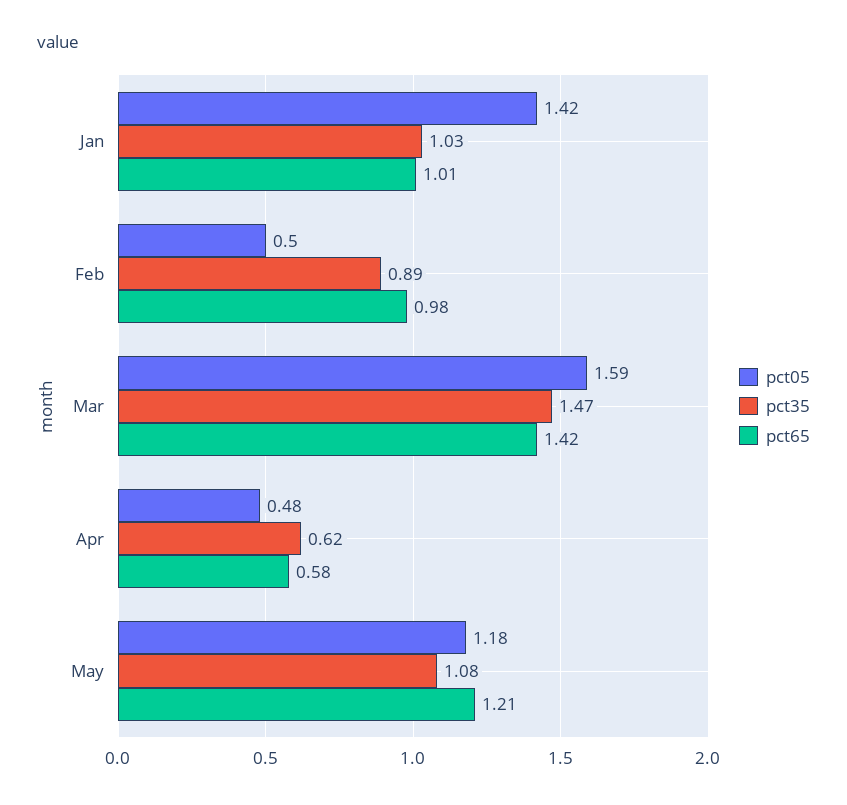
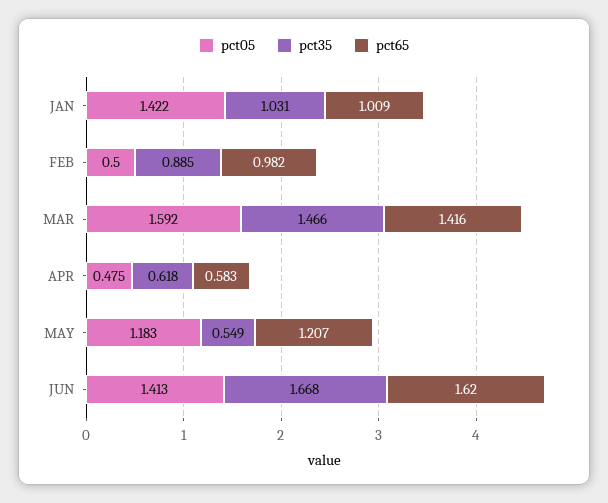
pct35, May: 1.08 -> 0.549
pct05, JUN: none -> 1.413
pct35, JUN: none -> 1.668
pct65, JUN: none -> 1.62

